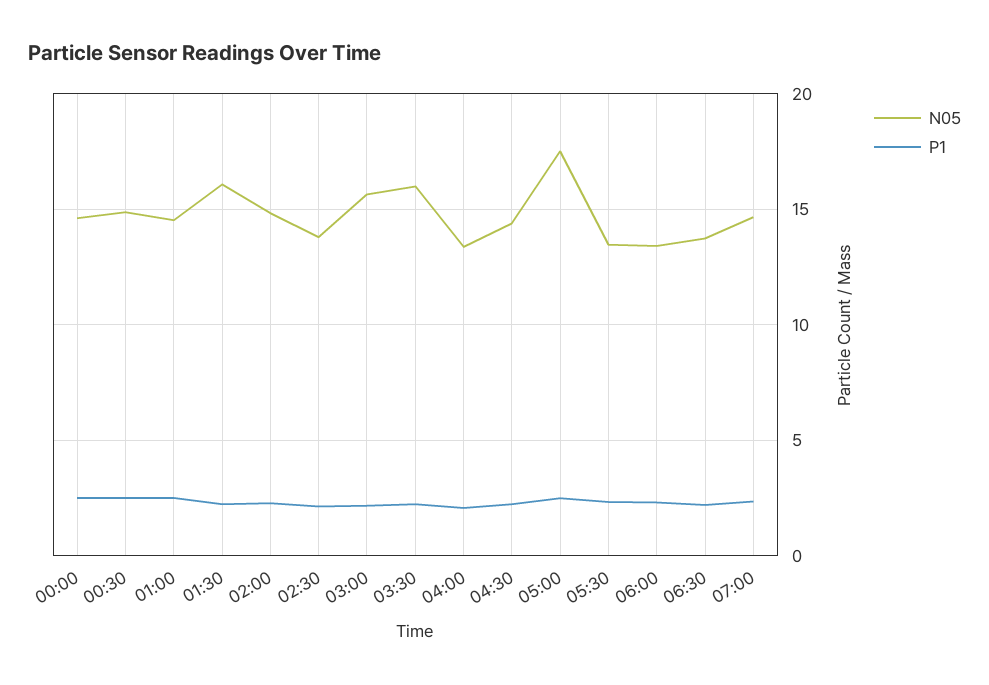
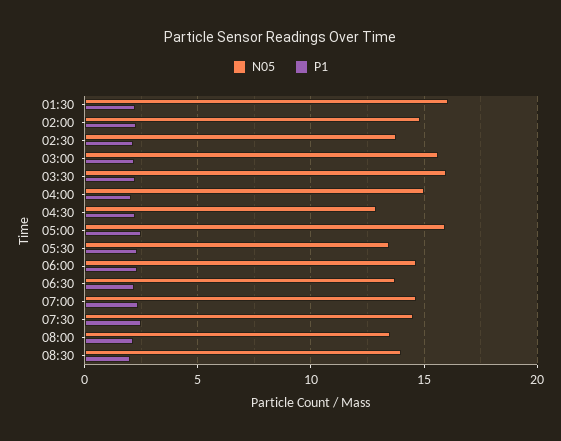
N05, 00:00: 14.5 -> none
P1, 00:00: 2.5 -> none
N05, 00:30: 15 -> none
P1, 00:30: 2.5 -> none
N05, 01:00: 14.5 -> none
P1, 01:00: 2.5 -> none
N05, 04:00: 13.5 -> 15
N05, 04:30: 14.5 -> 13
N05, 05:00: 17.5 -> 16
N05, 06:00: 13.5 -> 14.5
N05, 07:30: none -> 14.5
P1, 07:30: none -> 2.5
N05, 08:00: none -> 13.5
P1, 08:00: none -> 2
N05, 08:30: none -> 14
P1, 08:30: none -> 2

